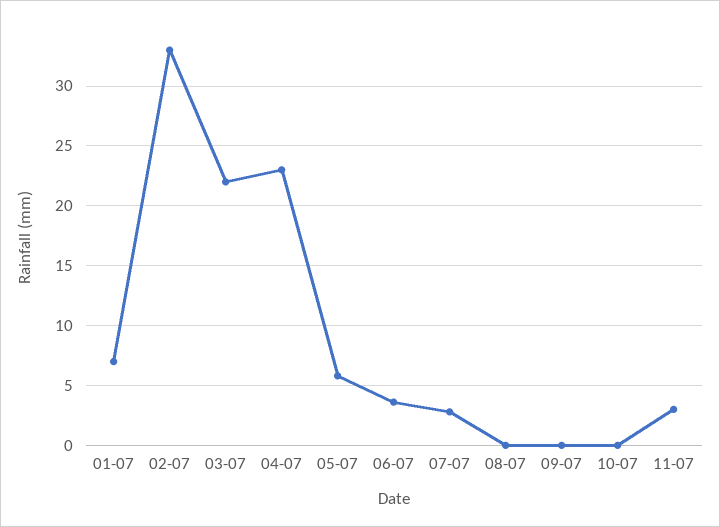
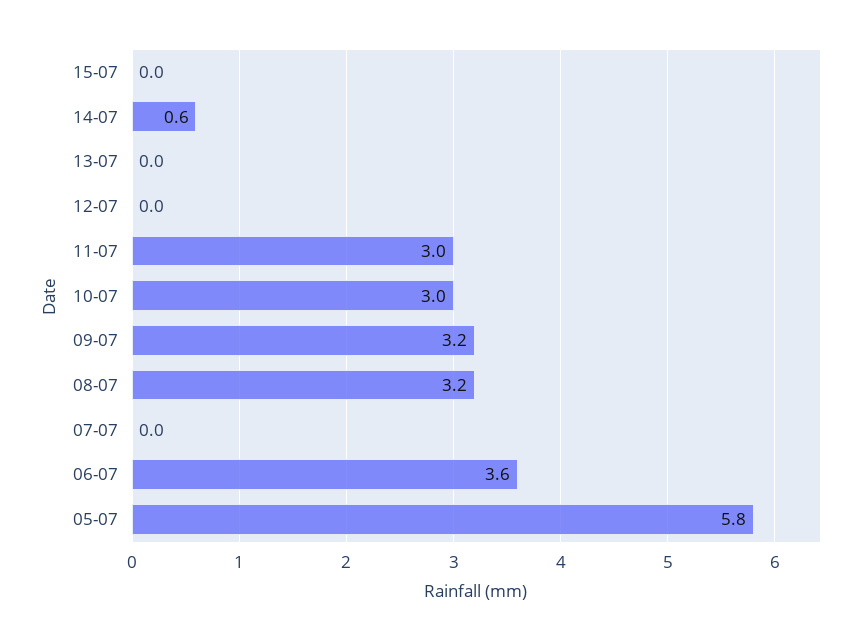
01-07: 7 -> none
02-07: 33 -> none
03-07: 22 -> none
04-07: 23 -> none
07-07: 3 -> 0
08-07: 0 -> 3.2
09-07: 0 -> 3.2
10-07: 0 -> 3
15-07: none -> 0
14-07: none -> 0.6
13-07: none -> 0
12-07: none -> 0

